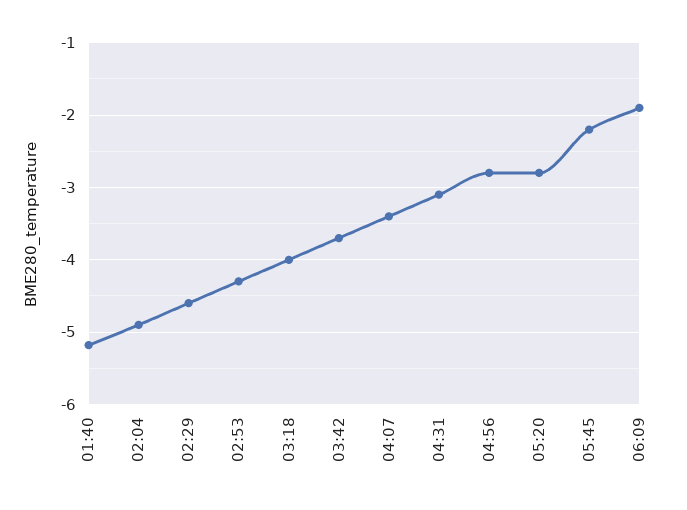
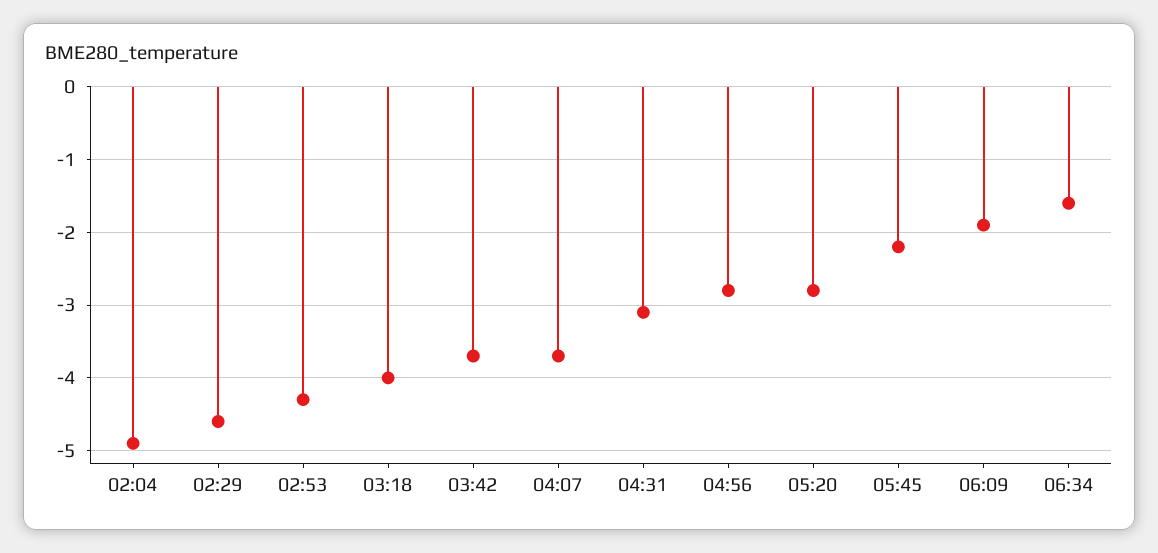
01:40: -5.2 -> none
04:07: -3.4 -> -3.7
06:34: none -> -1.6

